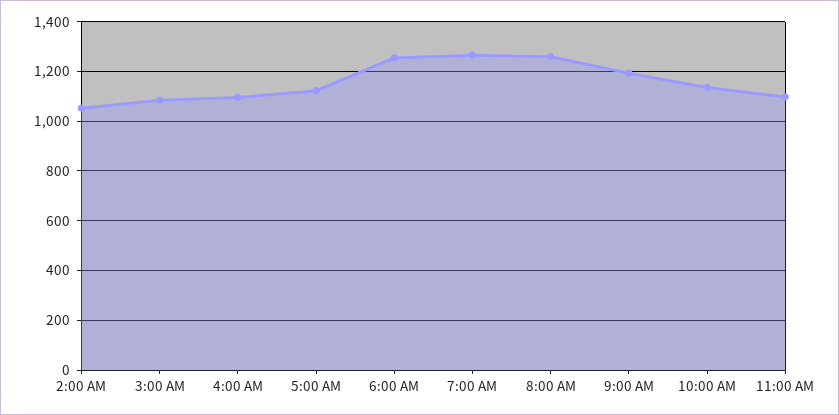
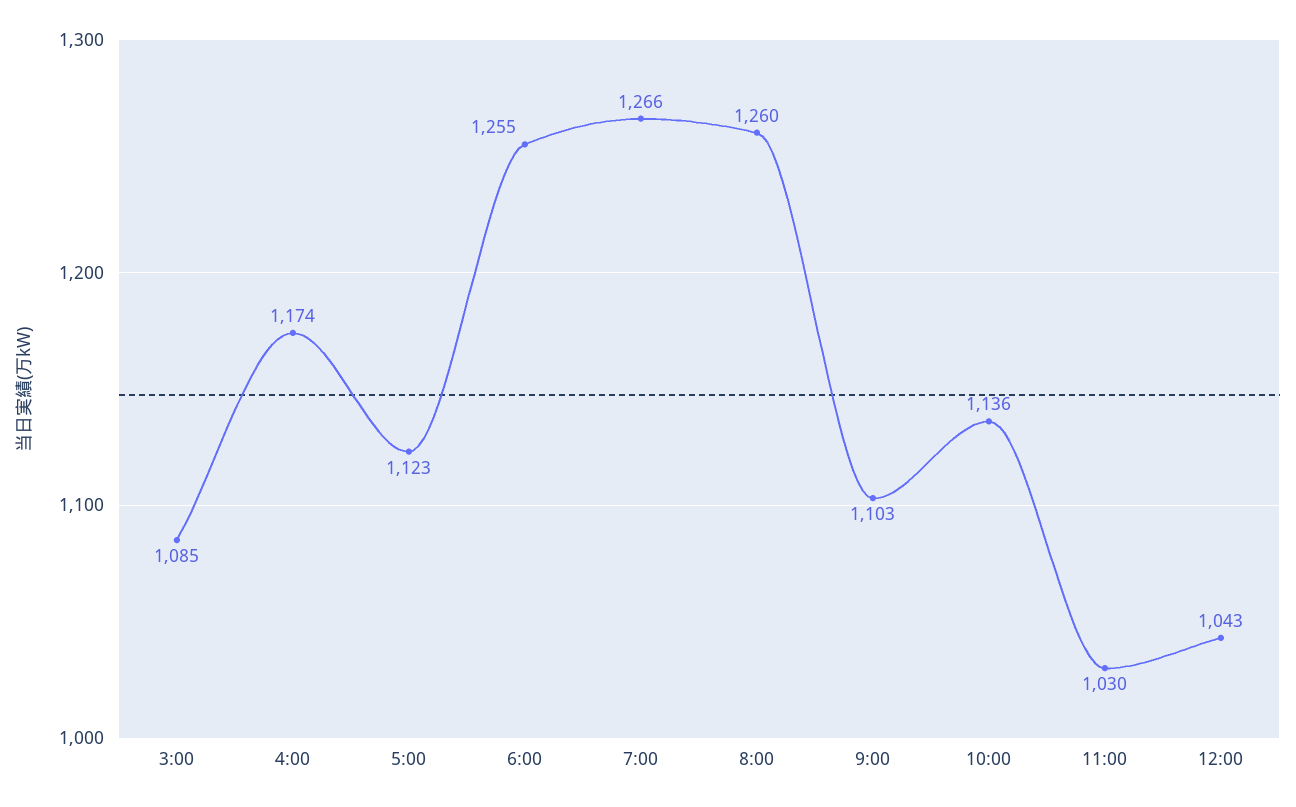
2:00 AM: 1050 -> none
4:00 AM: 1100 -> 1174
9:00 AM: 1200 -> 1103
11:00 AM: 1100 -> 1030
12:00: none -> 1043

